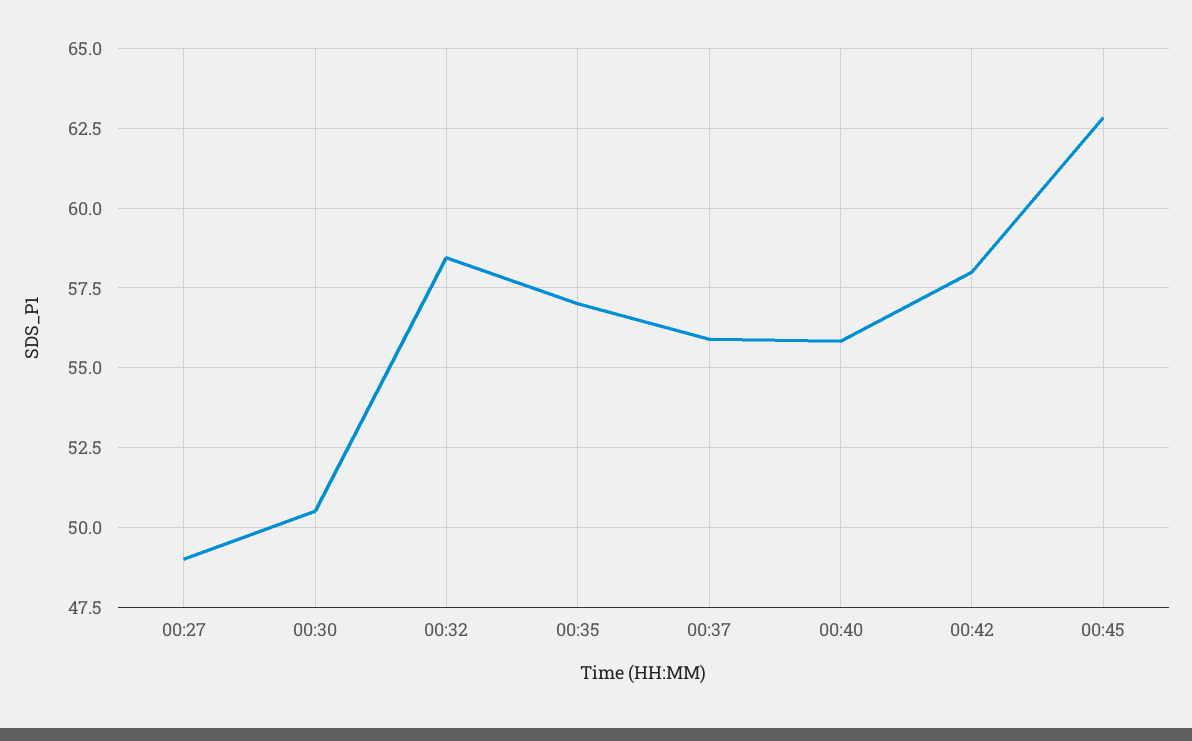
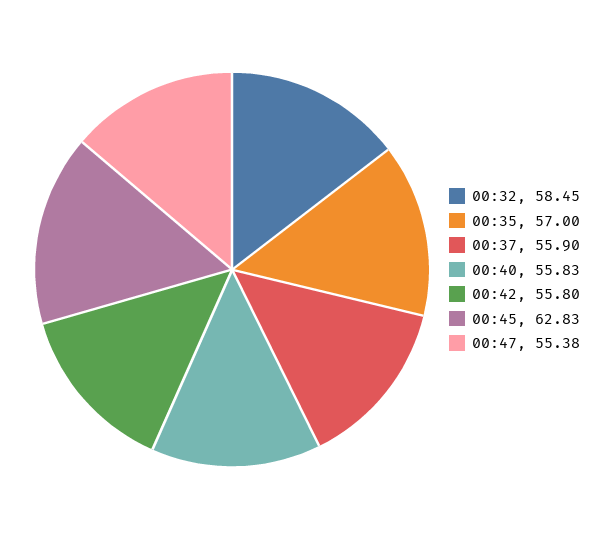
00:27: 49 -> none
00:30: 50.5 -> none
00:42: 58 -> 55.8
00:47: none -> 55.38

